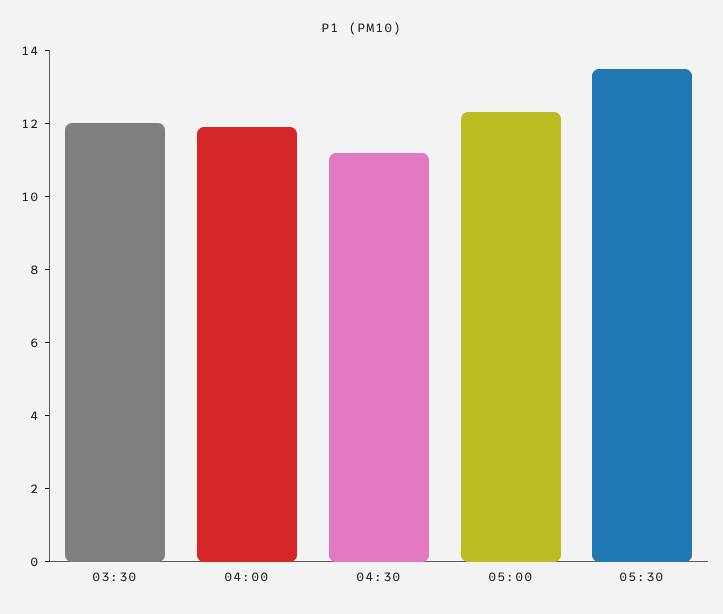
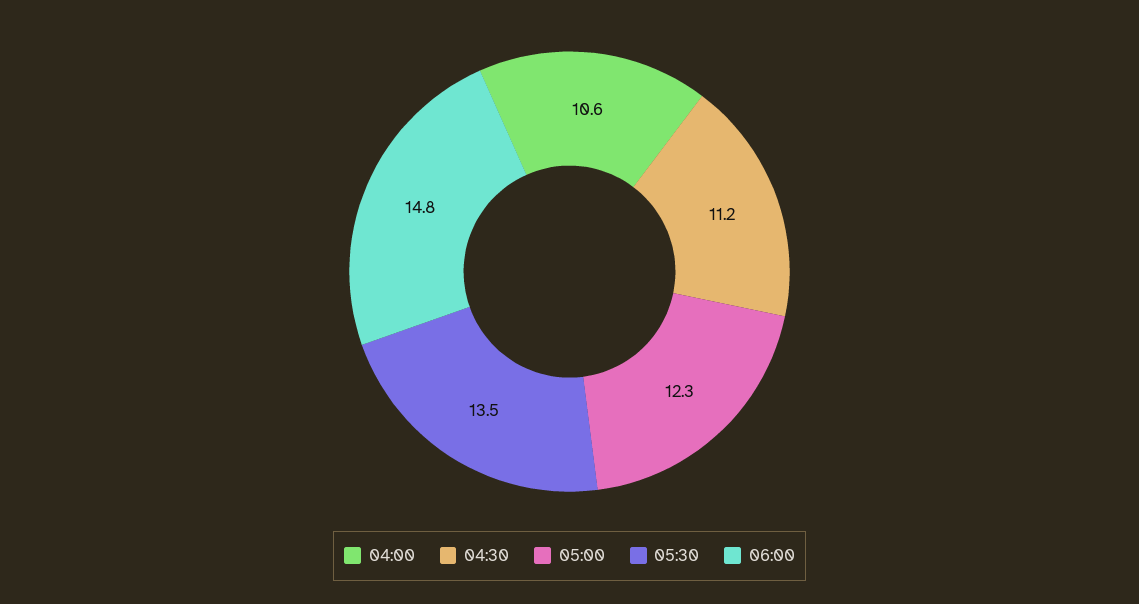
03:30: 12 -> none
04:00: 12 -> 10.6
06:00: none -> 14.8

